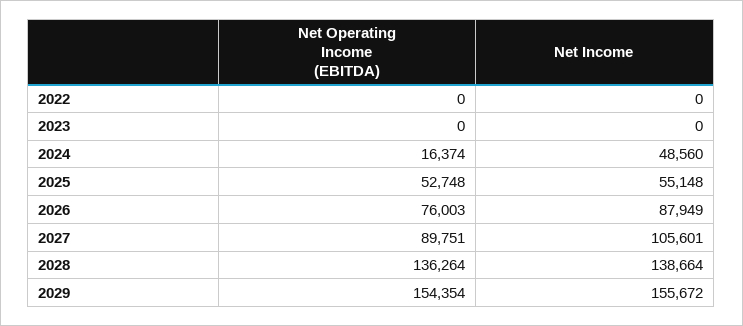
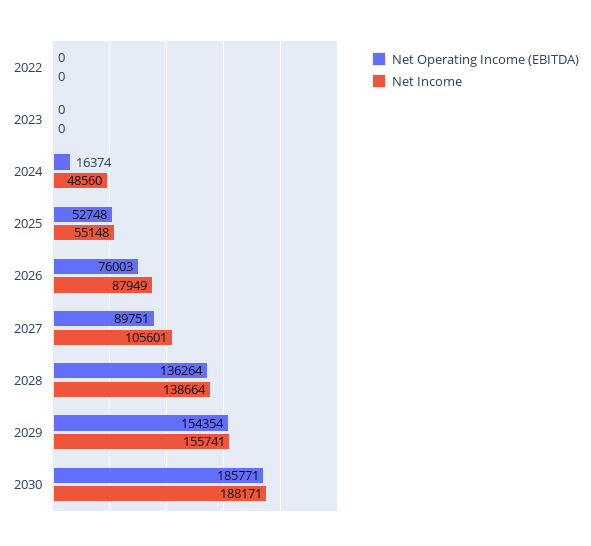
Net Income, 2029: 155672 -> 155741
Net Operating Income (EBITDA), 2030: none -> 185771
Net Income, 2030: none -> 188171

